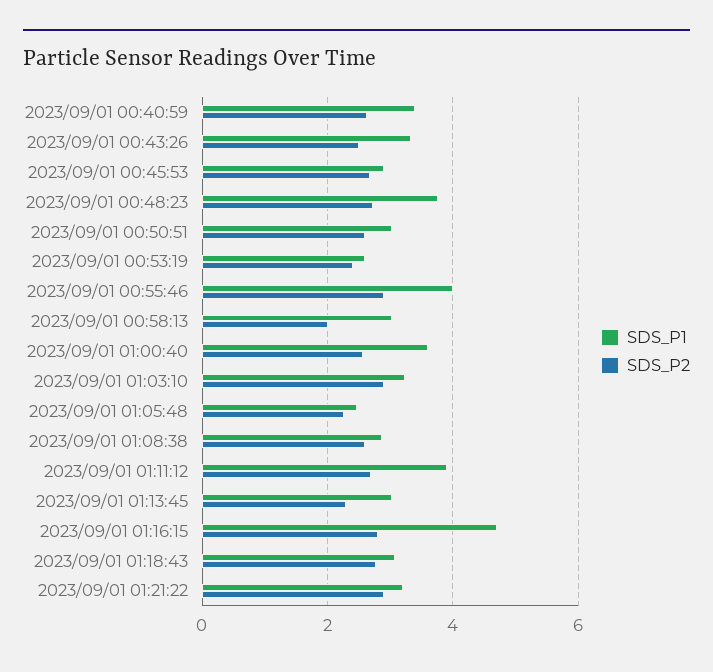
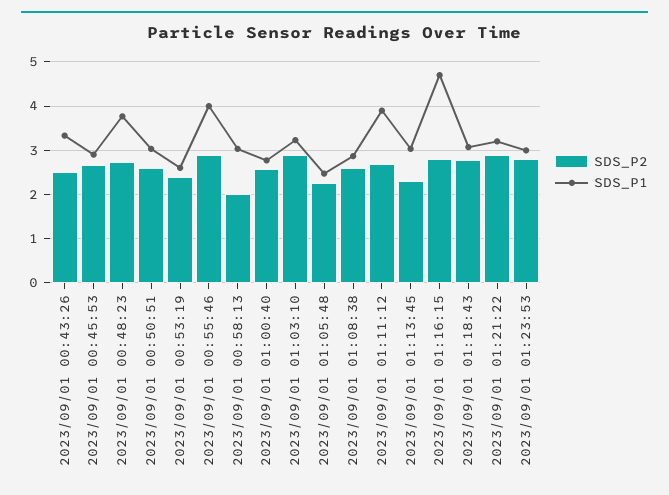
SDS_P1, 2023/09/01 00:40:59: 3.4 -> none
SDS_P2, 2023/09/01 00:40:59: 2.6 -> none
SDS_P1, 2023/09/01 01:00:40: 3.6 -> 2.8
SDS_P2, 2023/09/01 01:23:53: none -> 2.8
SDS_P1, 2023/09/01 01:23:53: none -> 3

